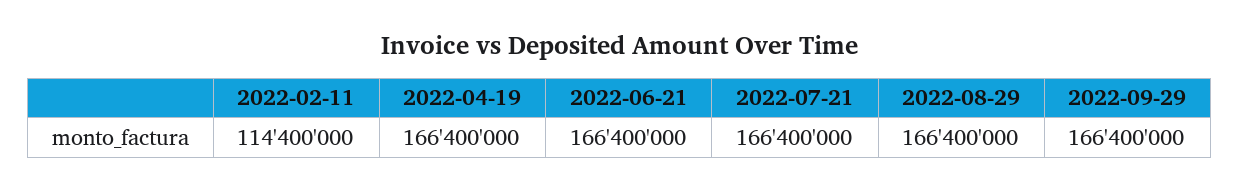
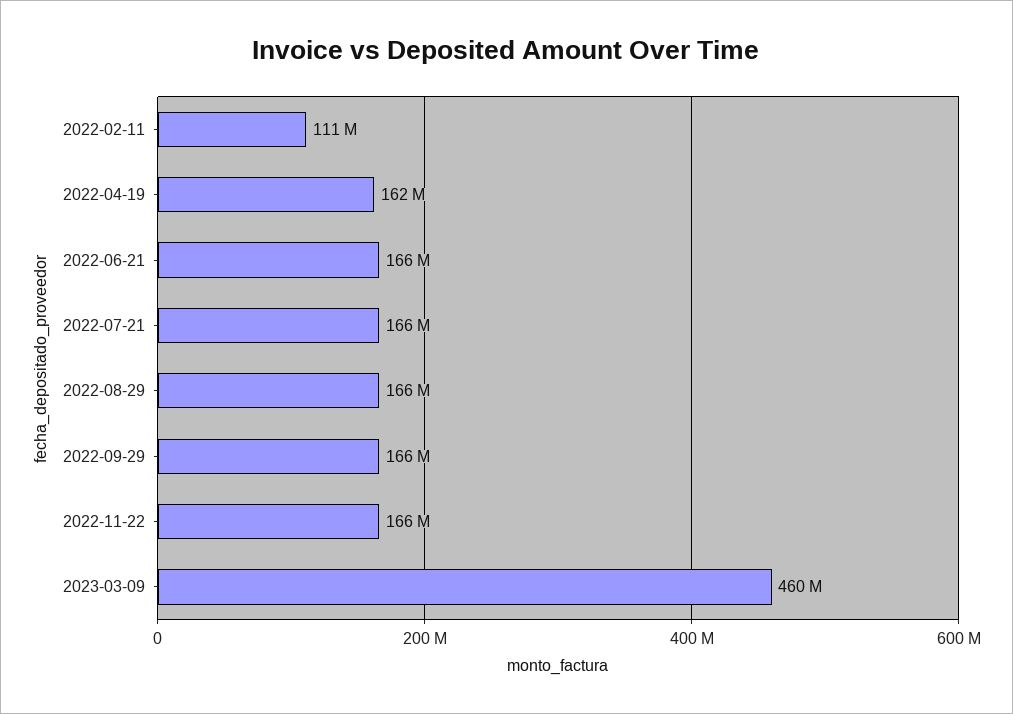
2022-02-11: 114400000 -> 111000000
2022-04-19: 166400000 -> 162000000
2022-11-22: none -> 166000000
2023-03-09: none -> 460000000

